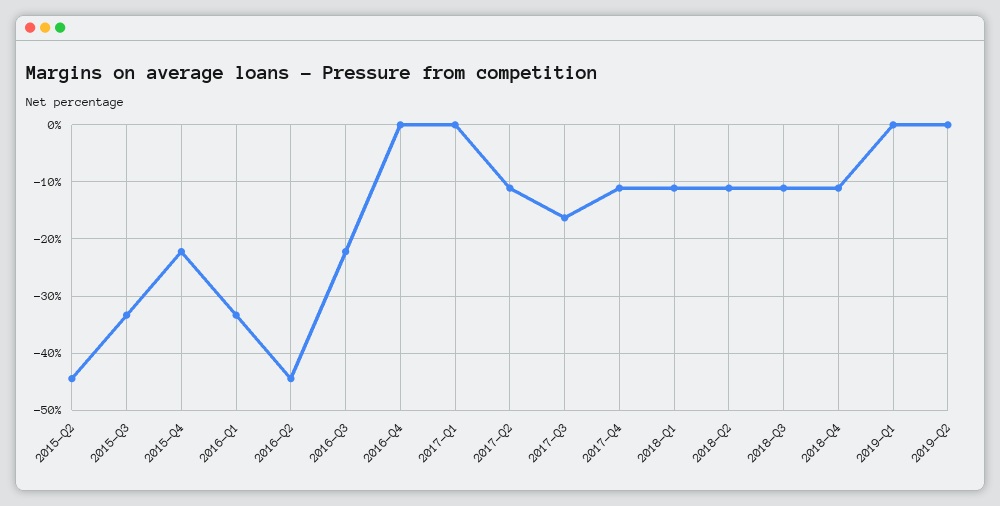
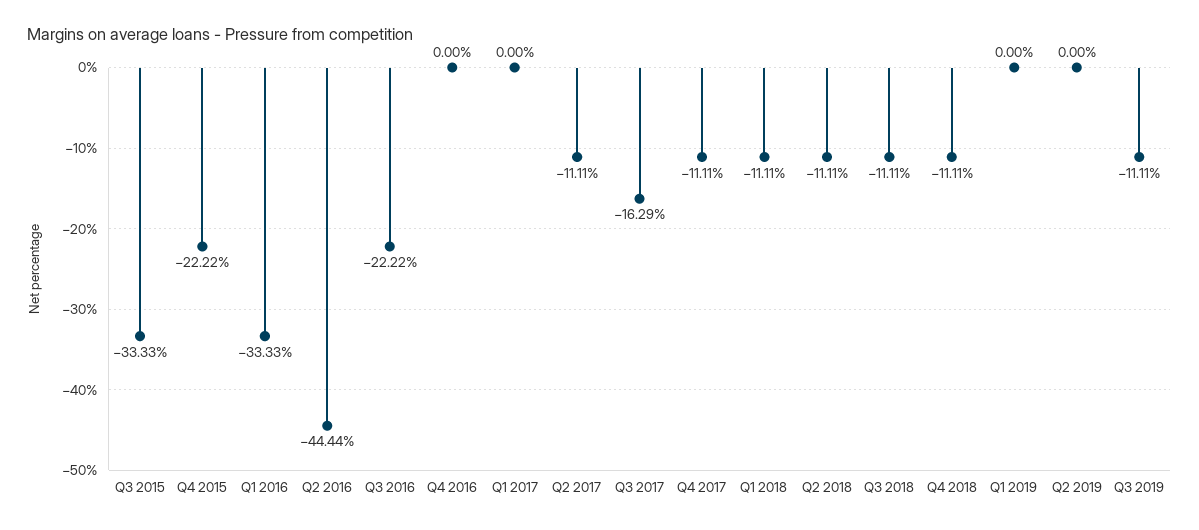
2015-Q2: -44 -> none
Q3 2019: none -> -11.11

